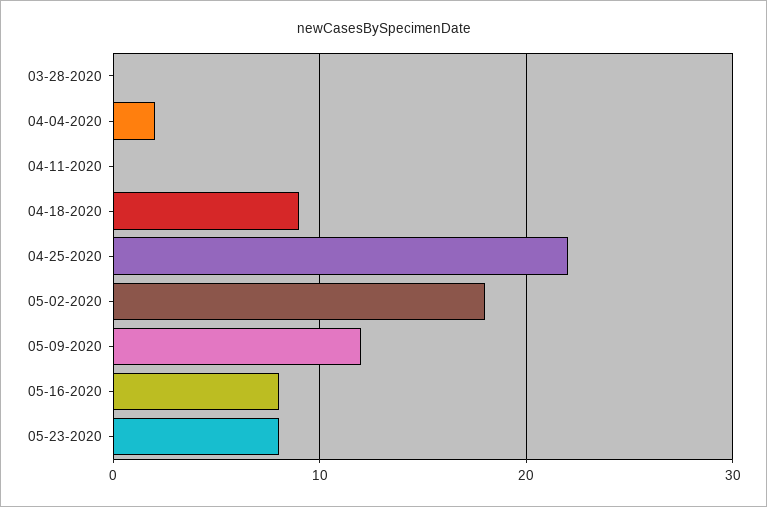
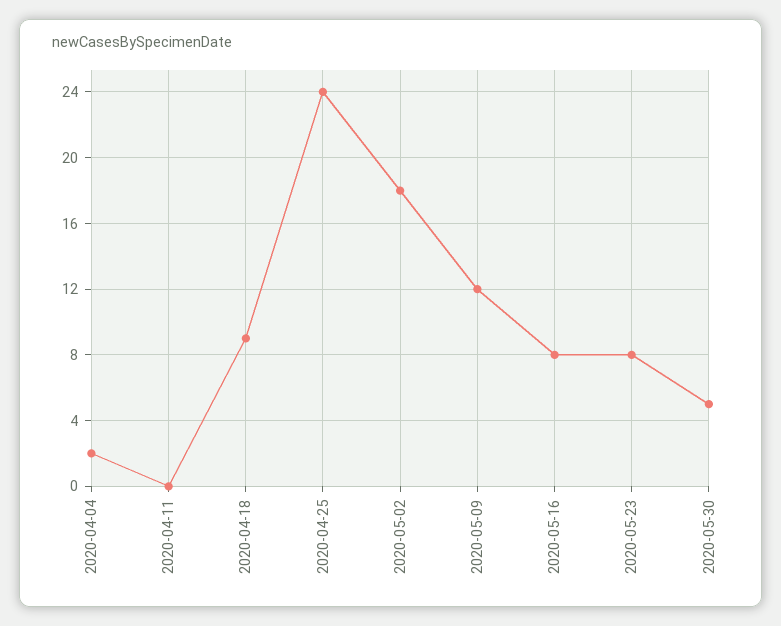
03-28-2020: 0 -> none
04-25-2020: 22 -> 24
2020-05-30: none -> 5

